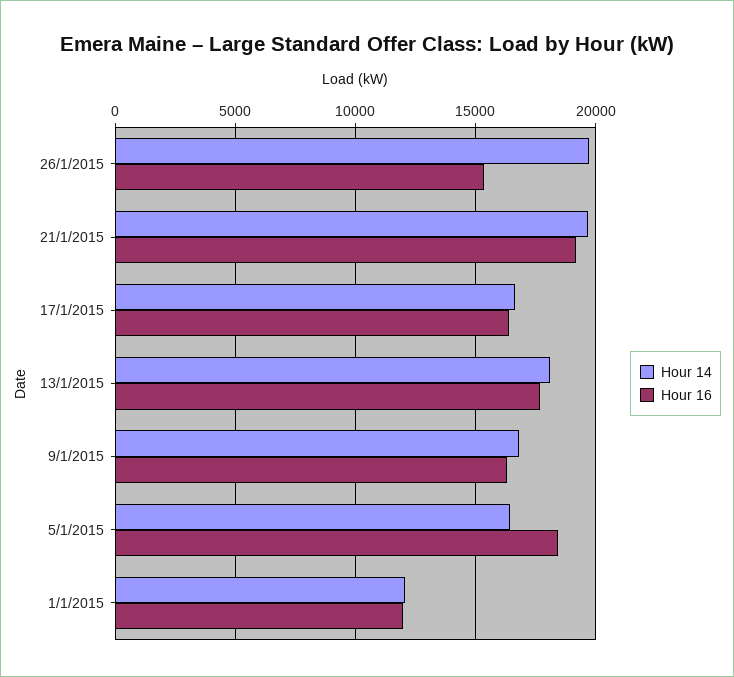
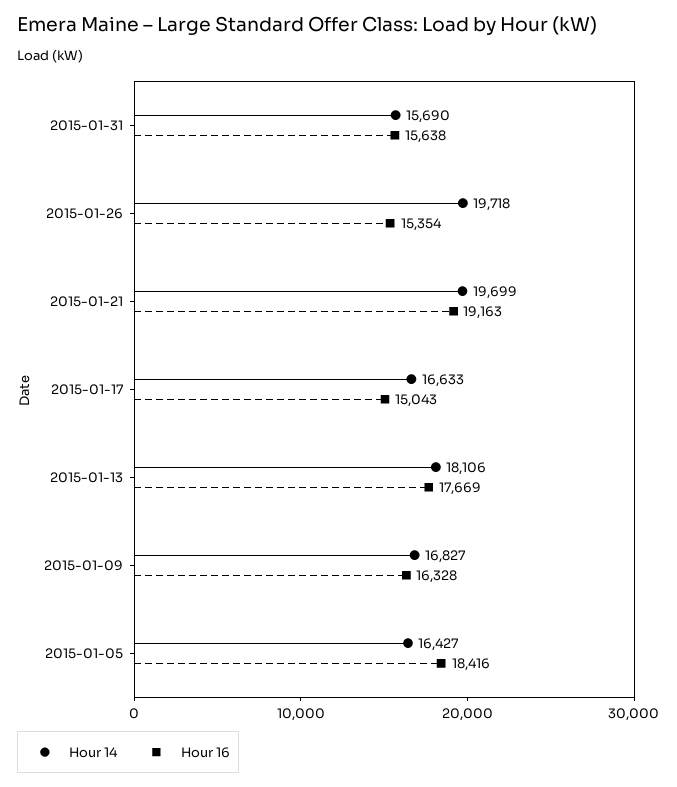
Hour 16, 17/1/2015: 16500 -> 15043
Hour 14, 1/1/2015: 12000 -> none
Hour 16, 1/1/2015: 12000 -> none
Hour 14, 2015-01-31: none -> 15690
Hour 16, 2015-01-31: none -> 15638

